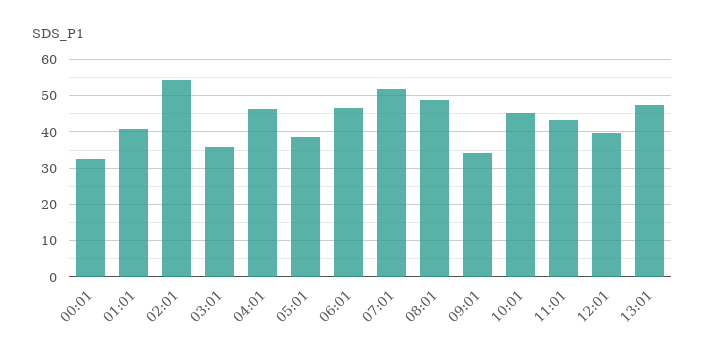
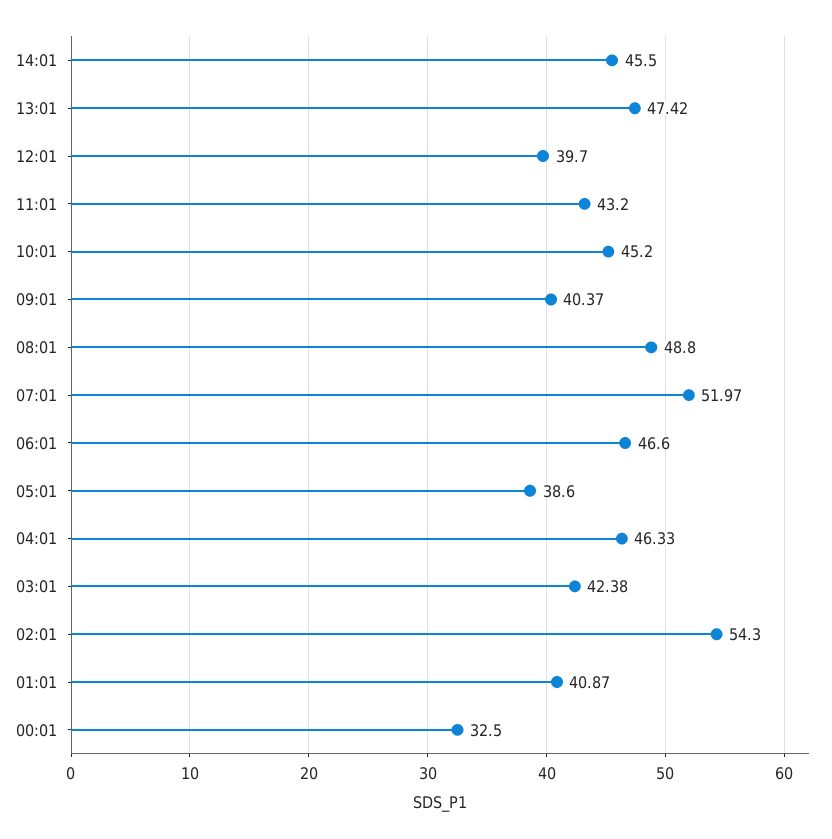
03:01: 36 -> 42.38
09:01: 34 -> 40.37
14:01: none -> 45.5

